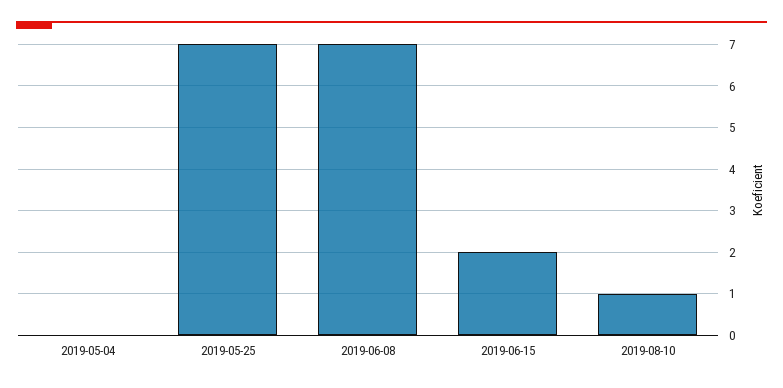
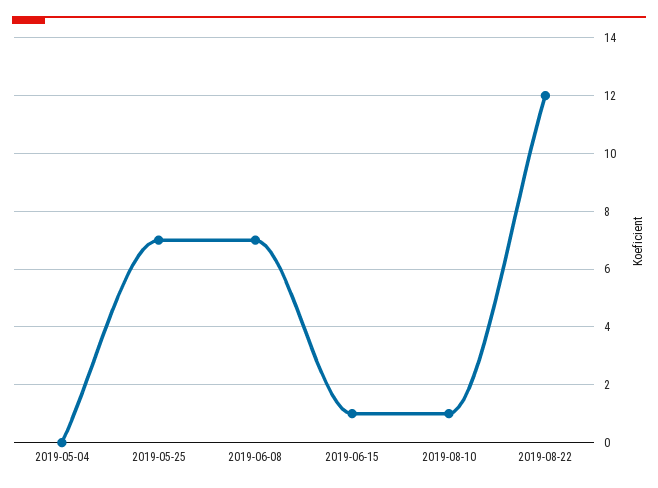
2019-06-15: 2 -> 1
2019-08-22: none -> 12

